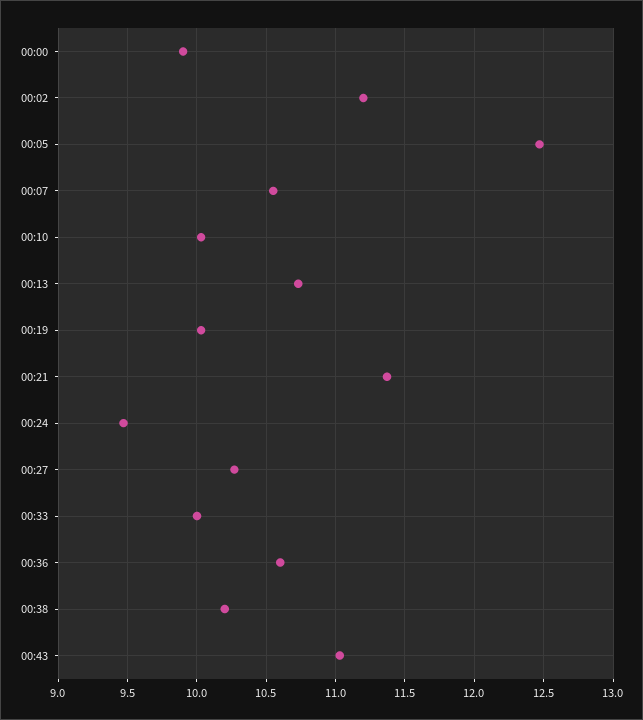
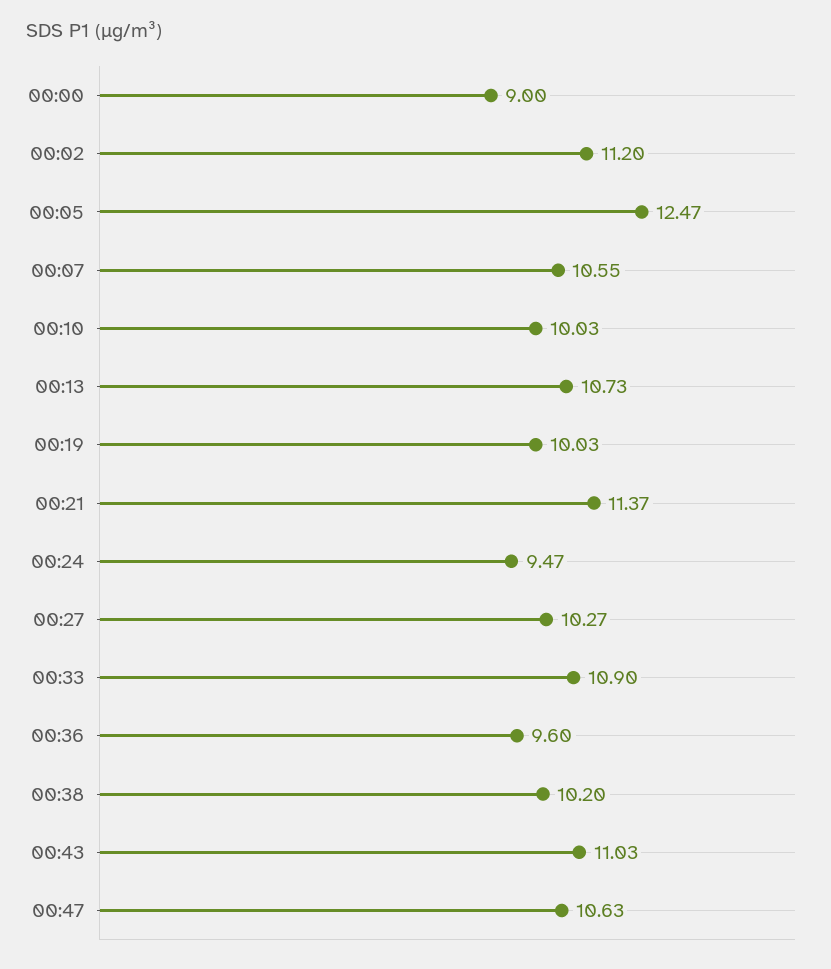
00:00: 9.9 -> 9
00:33: 10 -> 10.9
00:36: 10.6 -> 9.6
00:47: none -> 10.63

